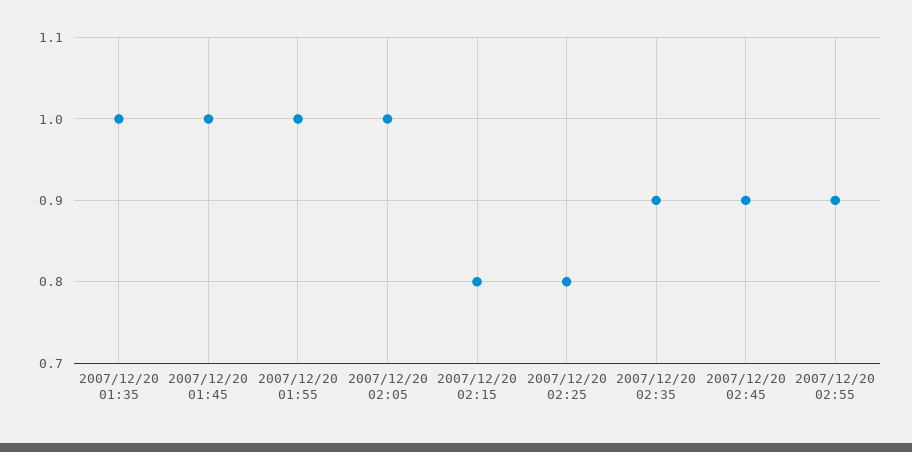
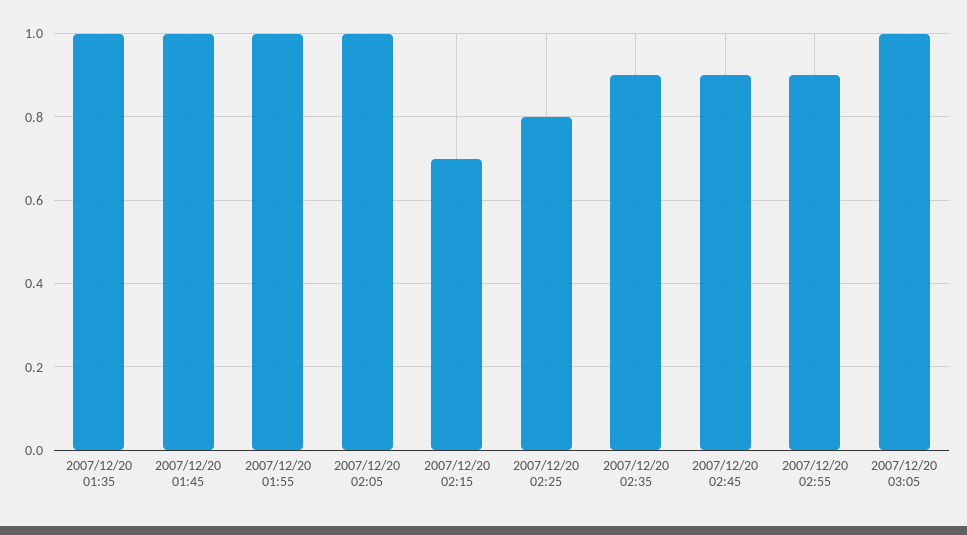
2007/12/20 02:15: 0.8 -> 0.7
2007/12/20 03:05: none -> 1

